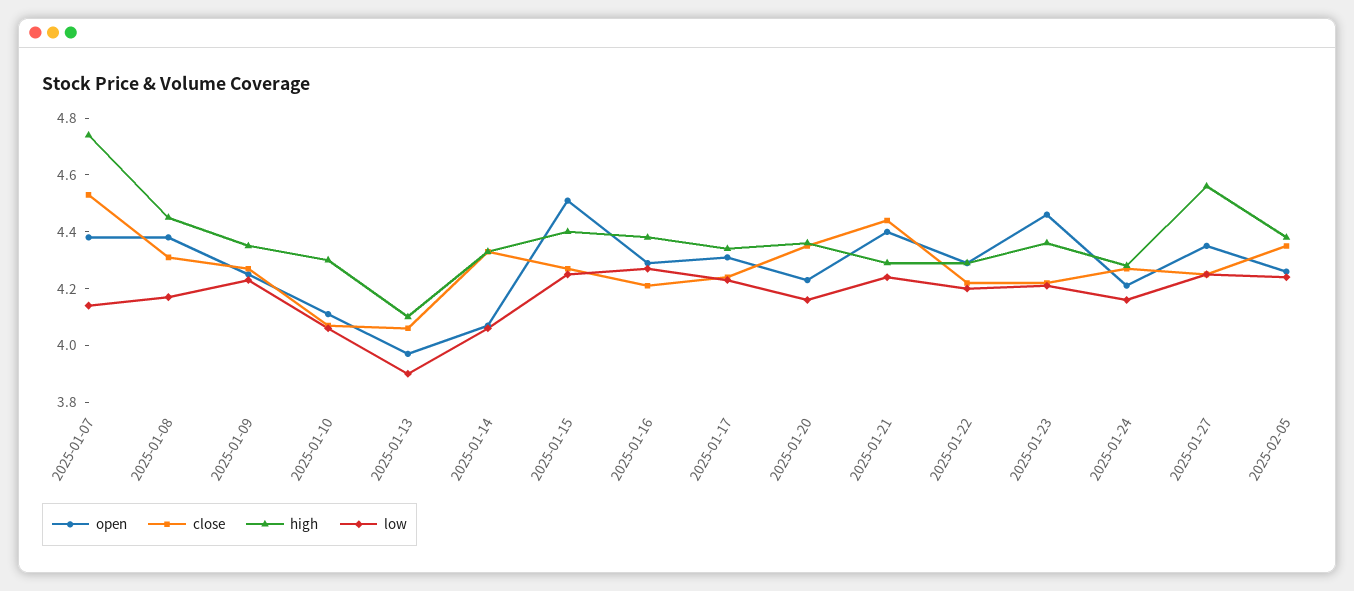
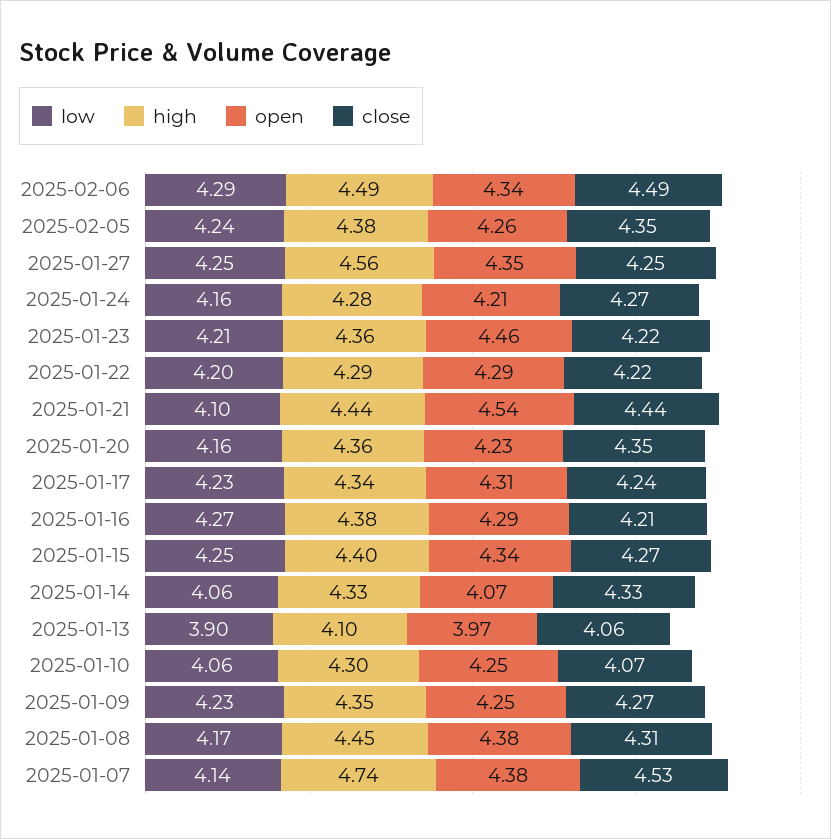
open, 2025-01-10: 4.1 -> 4.25
open, 2025-01-15: 4.5 -> 4.34
open, 2025-01-21: 4.4 -> 4.54
high, 2025-01-21: 4.3 -> 4.44
low, 2025-01-21: 4.25 -> 4.1
low, 2025-02-06: none -> 4.29
high, 2025-02-06: none -> 4.49
open, 2025-02-06: none -> 4.34
close, 2025-02-06: none -> 4.49

